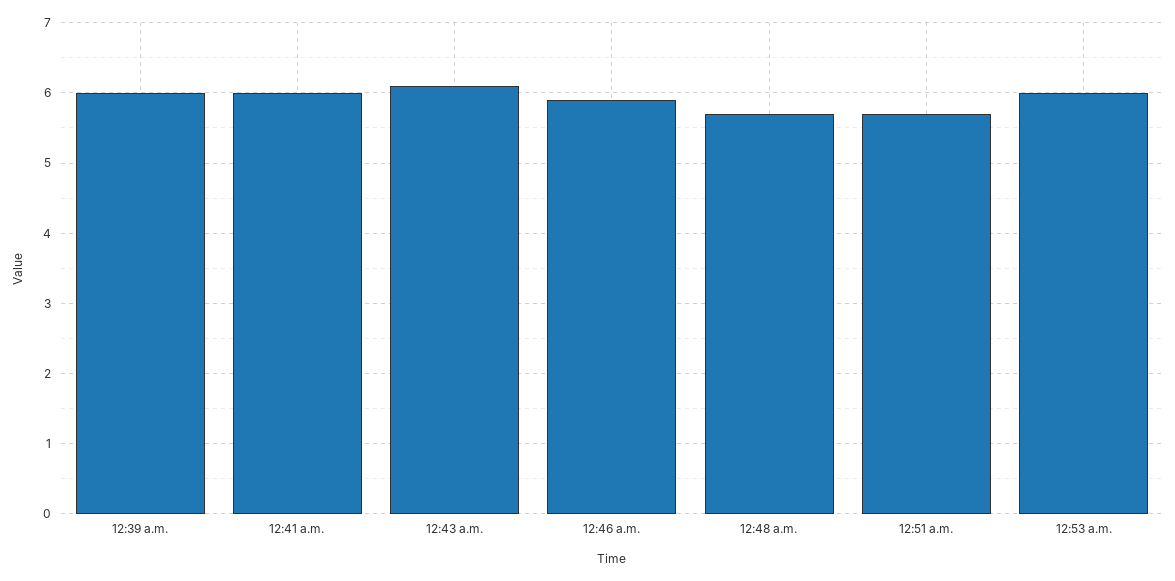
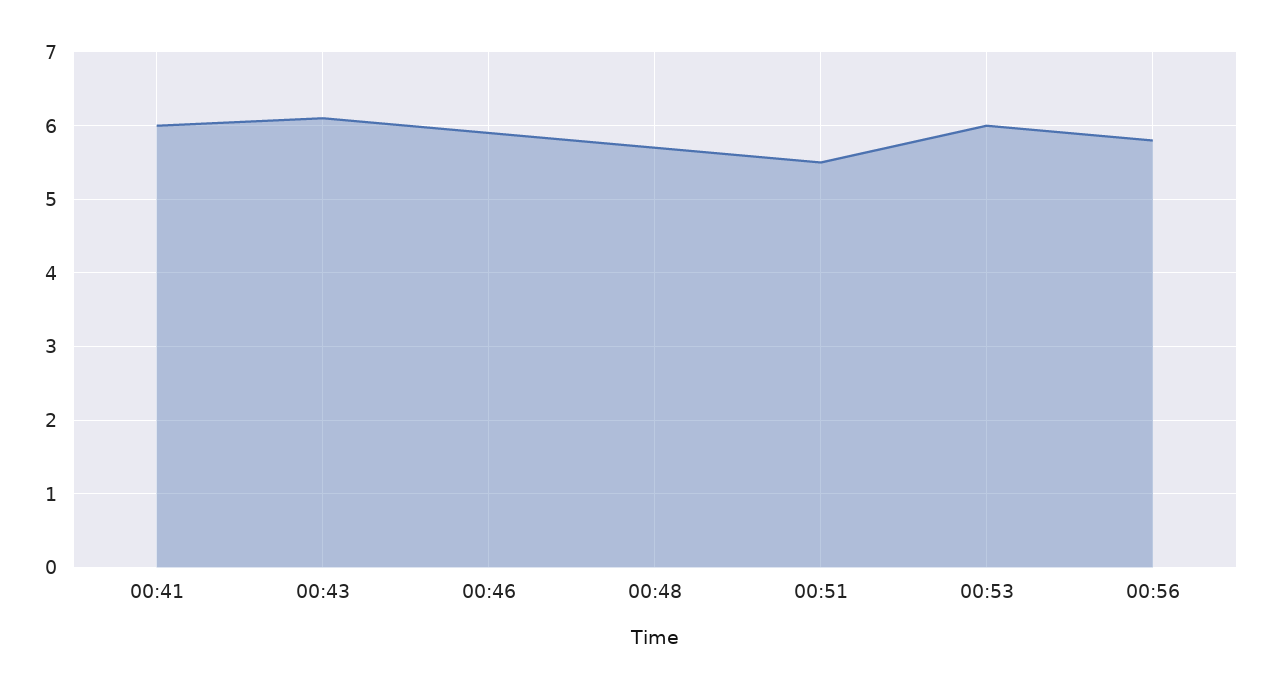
12:39 a.m.: 6 -> none
12:51 a.m.: 5.7 -> 5.5
00:56: none -> 5.8

